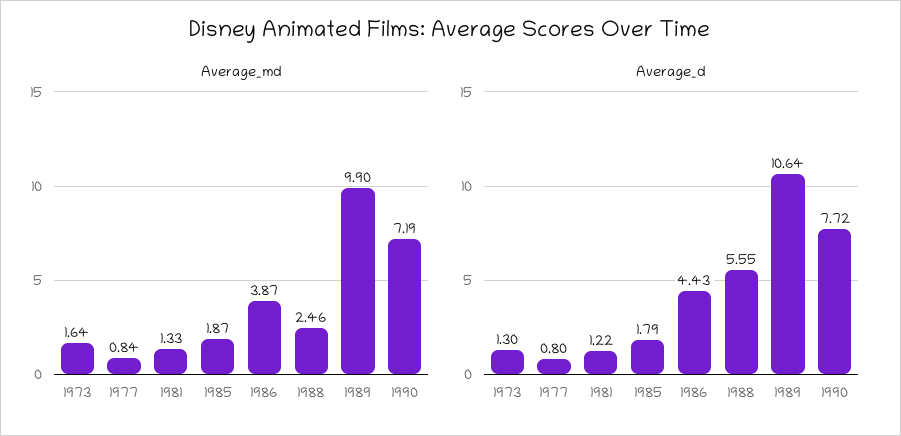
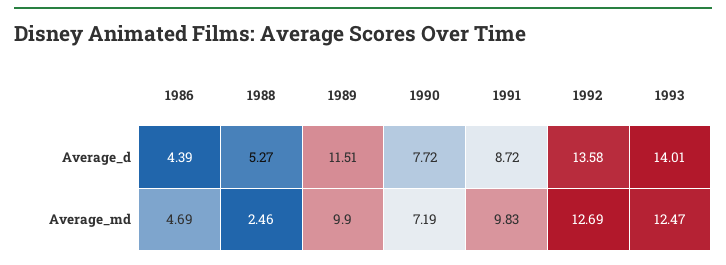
Average_md, 1973: 1.64 -> none
Average_md, 1977: 0.84 -> none
Average_md, 1981: 1.33 -> none
Average_md, 1985: 1.87 -> none
Average_md, 1986: 3.87 -> 4.69
Average_d, 1973: 1.3 -> none
Average_d, 1977: 0.8 -> none
Average_d, 1981: 1.22 -> none
Average_d, 1985: 1.79 -> none
Average_d, 1986: 4.43 -> 4.39
Average_d, 1988: 5.55 -> 5.27
Average_d, 1989: 10.64 -> 11.51
Average_d, 1991: none -> 8.72
Average_d, 1992: none -> 13.58
Average_d, 1993: none -> 14.01
Average_md, 1991: none -> 9.83
Average_md, 1992: none -> 12.69
Average_md, 1993: none -> 12.47

